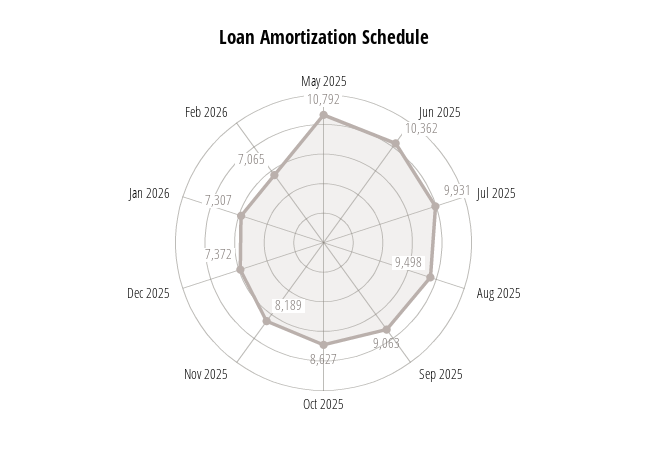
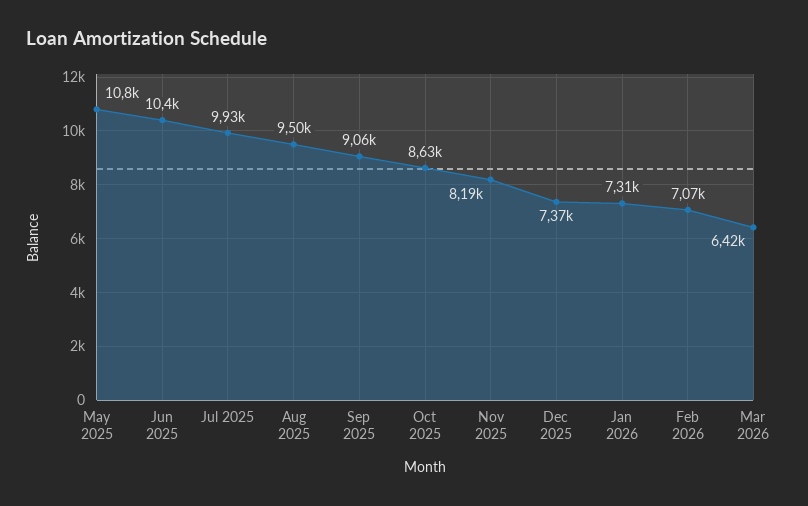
Mar 2026: none -> 6420

